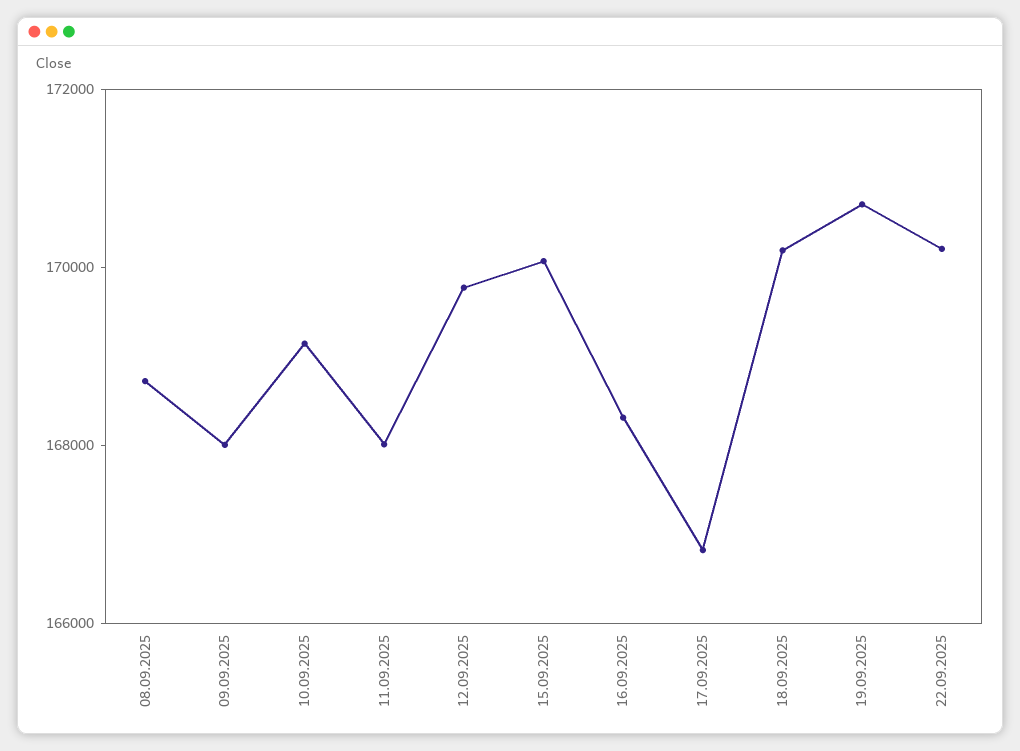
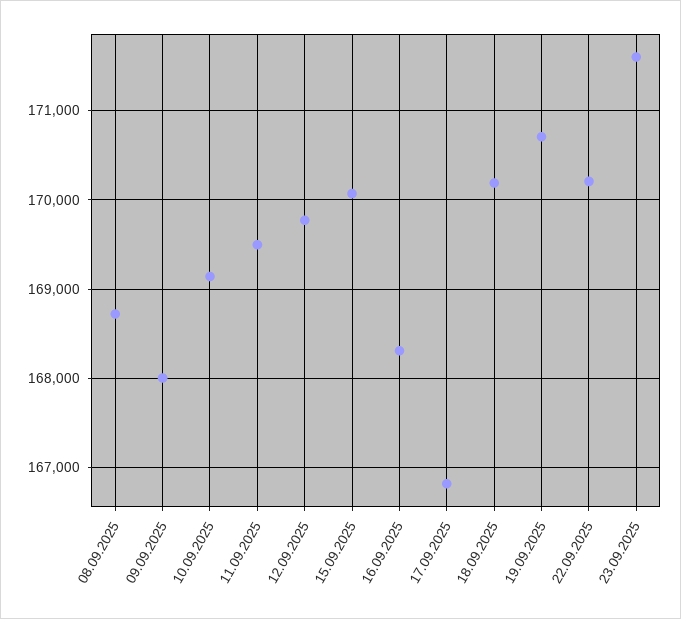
11.09.2025: 168000 -> 169500
23.09.2025: none -> 171600

